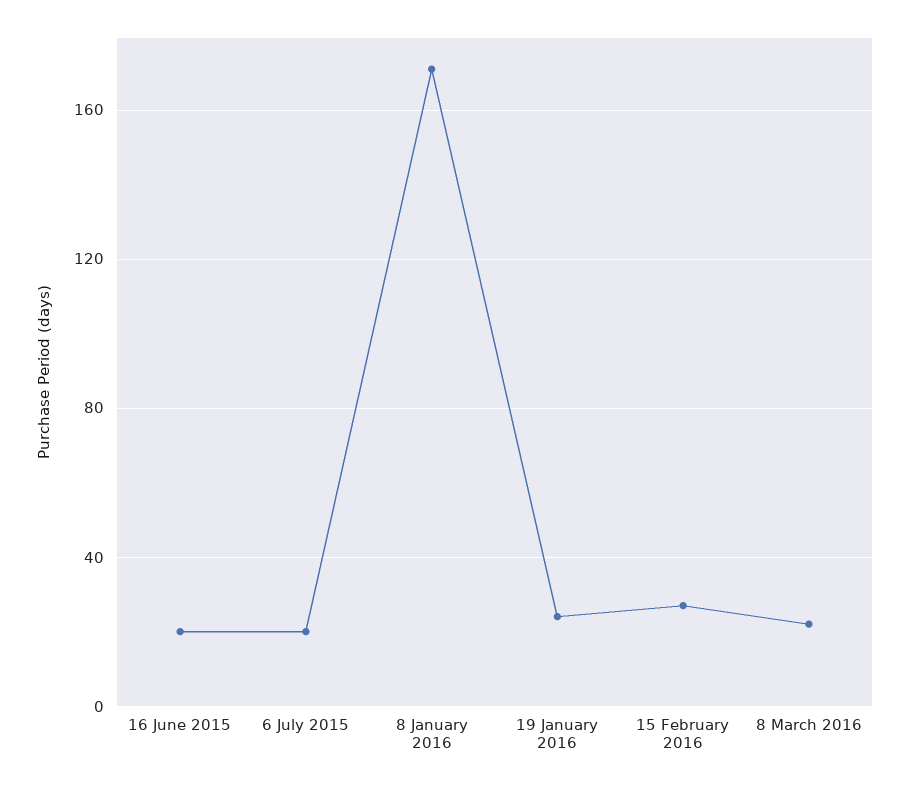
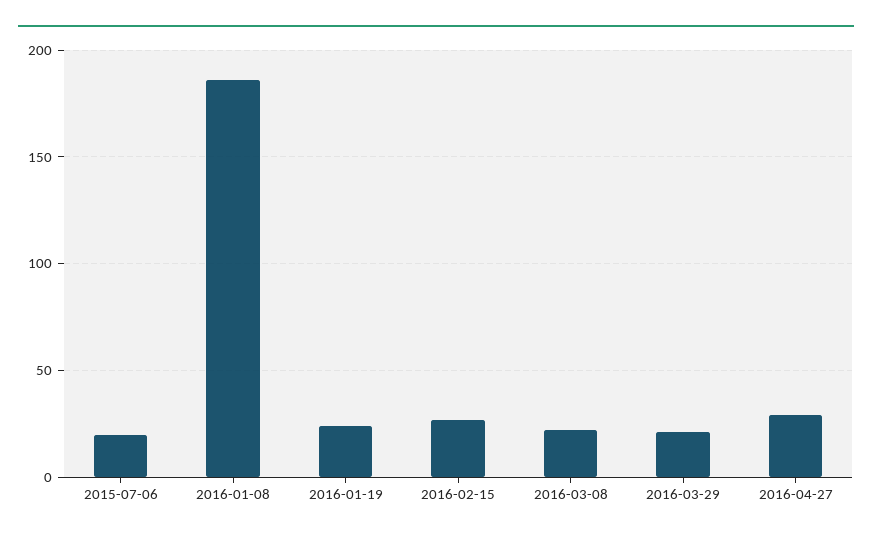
16 June 2015: 20 -> none
8 January 2016: 170 -> 185
2016-03-29: none -> 20
2016-04-27: none -> 30

